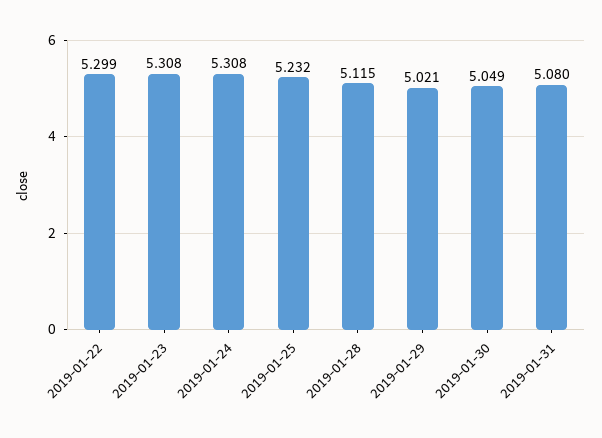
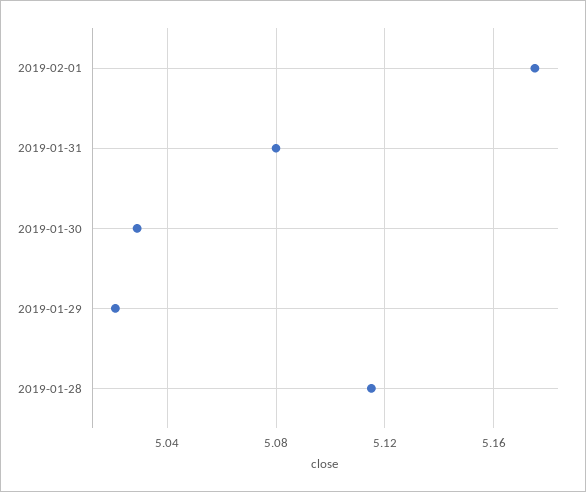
2019-01-22: 5.299 -> none
2019-01-23: 5.308 -> none
2019-01-24: 5.308 -> none
2019-01-25: 5.232 -> none
2019-01-30: 5.049 -> 5.03
2019-02-01: none -> 5.175

